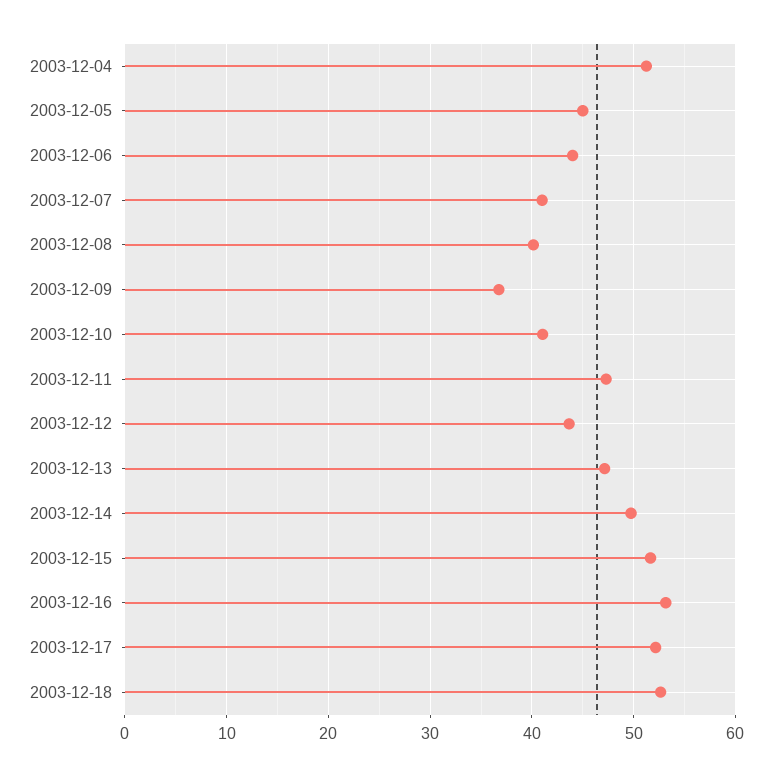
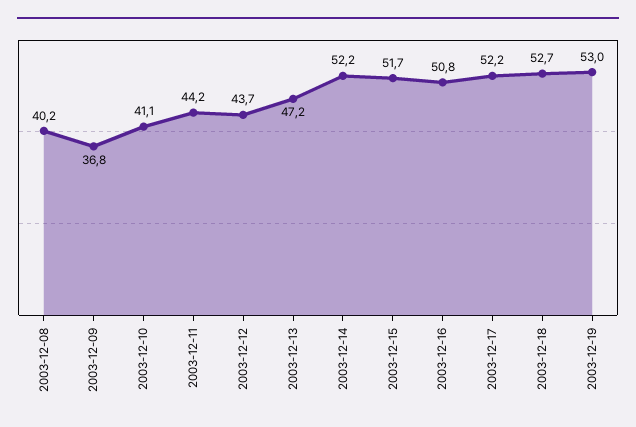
2003-12-04: 51 -> none
2003-12-05: 45 -> none
2003-12-06: 44 -> none
2003-12-07: 41 -> none
2003-12-11: 47 -> 44.2
2003-12-14: 50 -> 52.2
2003-12-16: 53 -> 50.8
2003-12-19: none -> 53

